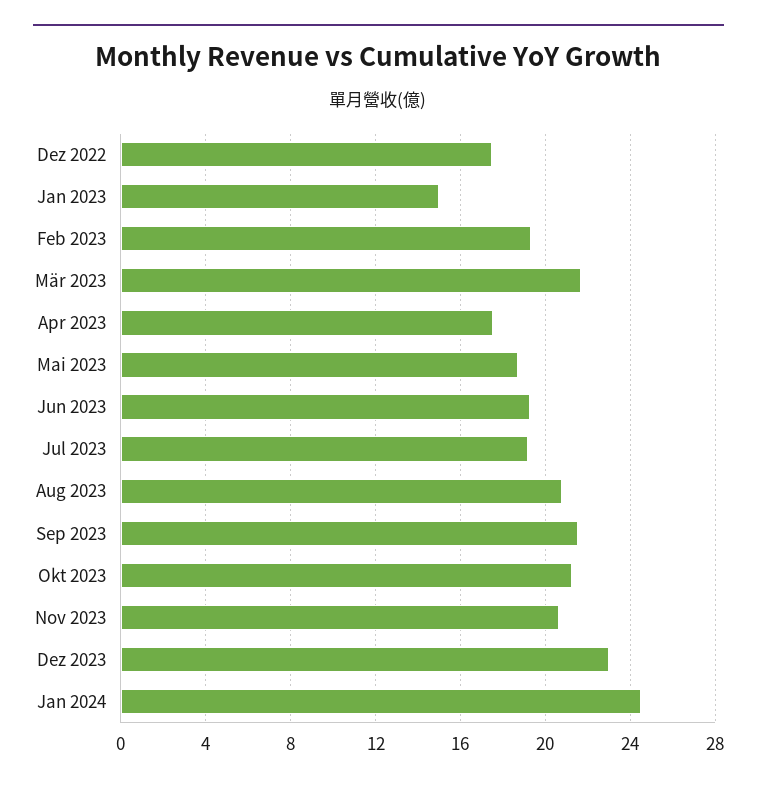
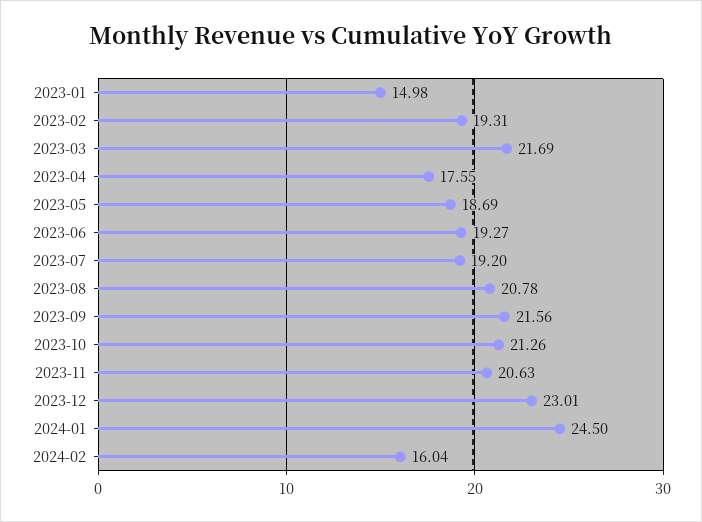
Dez 2022: 17.5 -> none
2024-02: none -> 16.04

